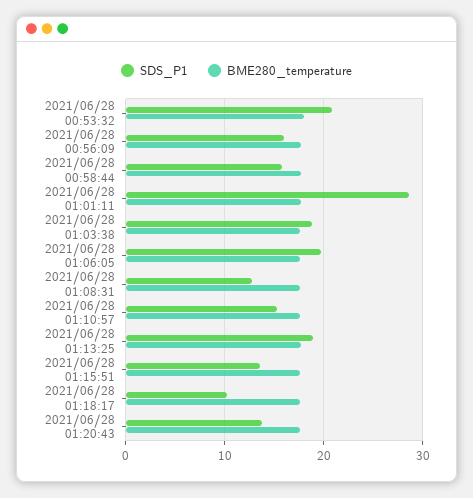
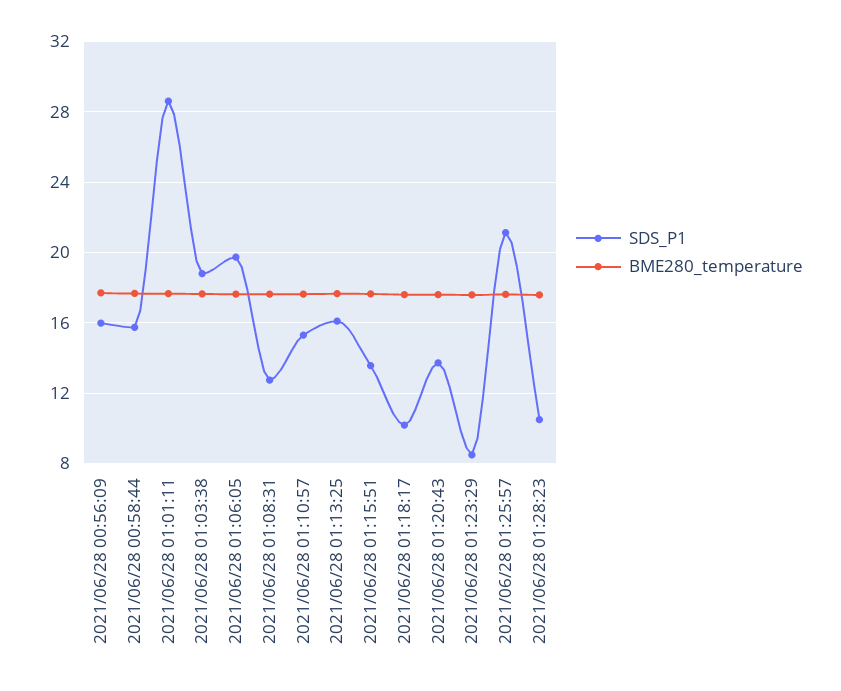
SDS_P1, 2021/06/28 00:53:32: 21 -> none
BME280_temperature, 2021/06/28 00:53:32: 18 -> none
SDS_P1, 2021/06/28 01:13:25: 19 -> 16
SDS_P1, 2021/06/28 01:23:29: none -> 8.5
BME280_temperature, 2021/06/28 01:23:29: none -> 17.5
SDS_P1, 2021/06/28 01:25:57: none -> 21
BME280_temperature, 2021/06/28 01:25:57: none -> 17.5
SDS_P1, 2021/06/28 01:28:23: none -> 10.5
BME280_temperature, 2021/06/28 01:28:23: none -> 17.5

